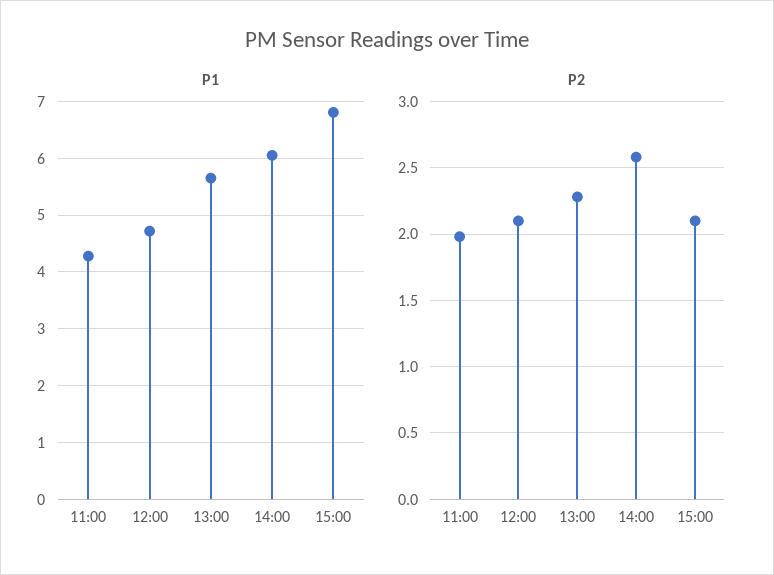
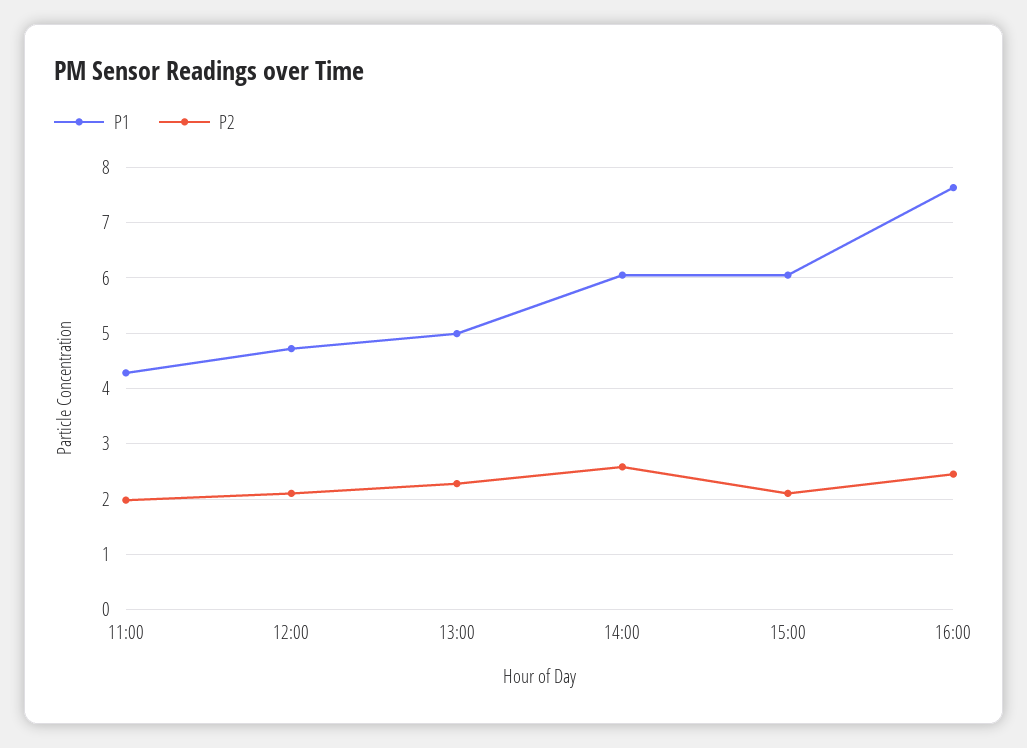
P1, 13:00: 5.6 -> 5
P1, 15:00: 6.8 -> 6
P1, 16:00: none -> 7.6
P2, 16:00: none -> 2.4

